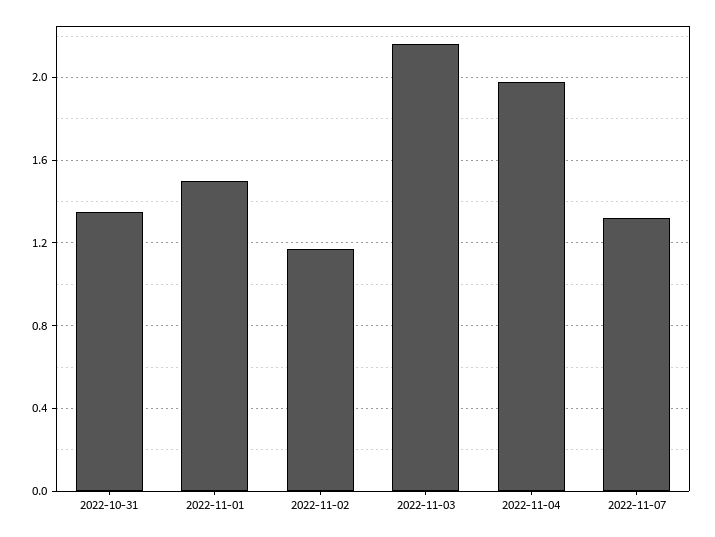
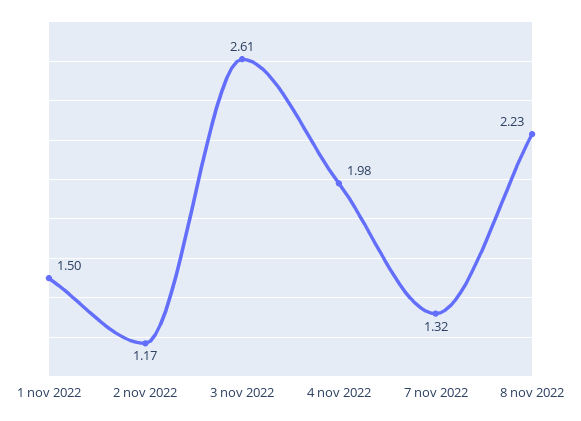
2022-10-31: 1.35 -> none
2022-11-03: 2.15 -> 2.61
8 nov 2022: none -> 2.23

